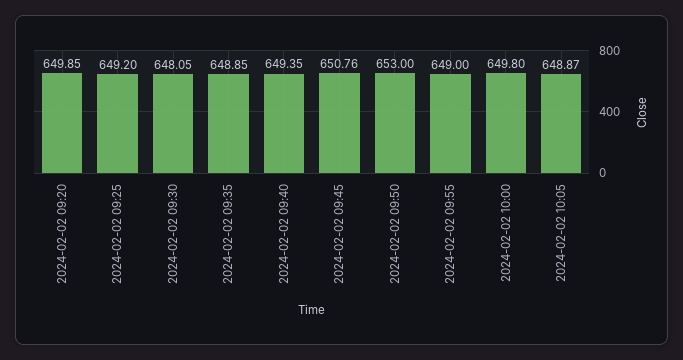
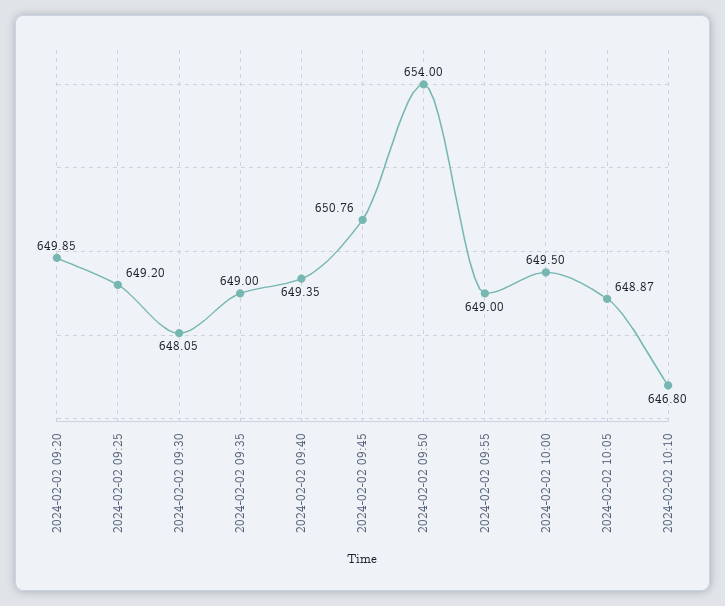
2024-02-02 09:35: 648.85 -> 649
2024-02-02 09:50: 653 -> 654
2024-02-02 10:00: 649.8 -> 649.5
2024-02-02 10:10: none -> 646.8

